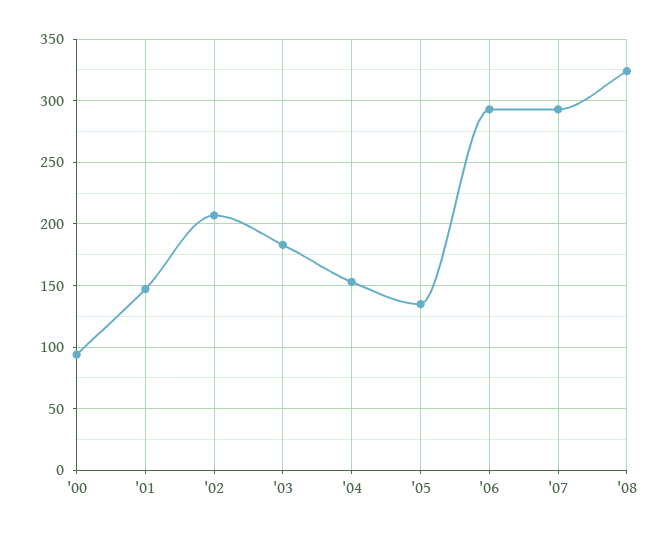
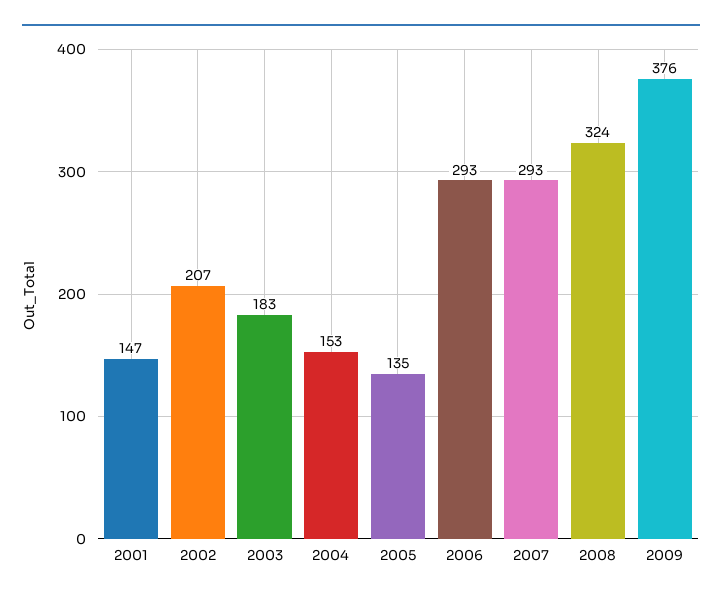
'00: 95 -> none
2009: none -> 376

